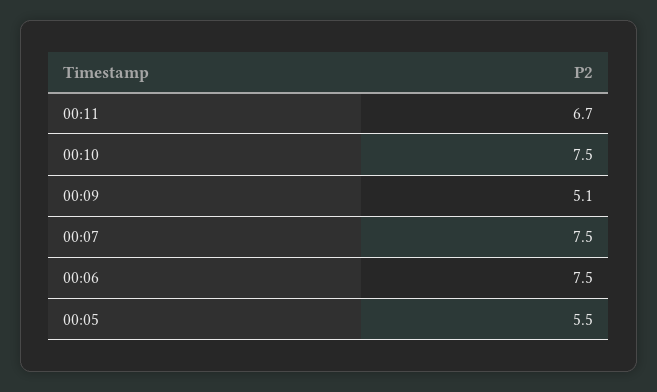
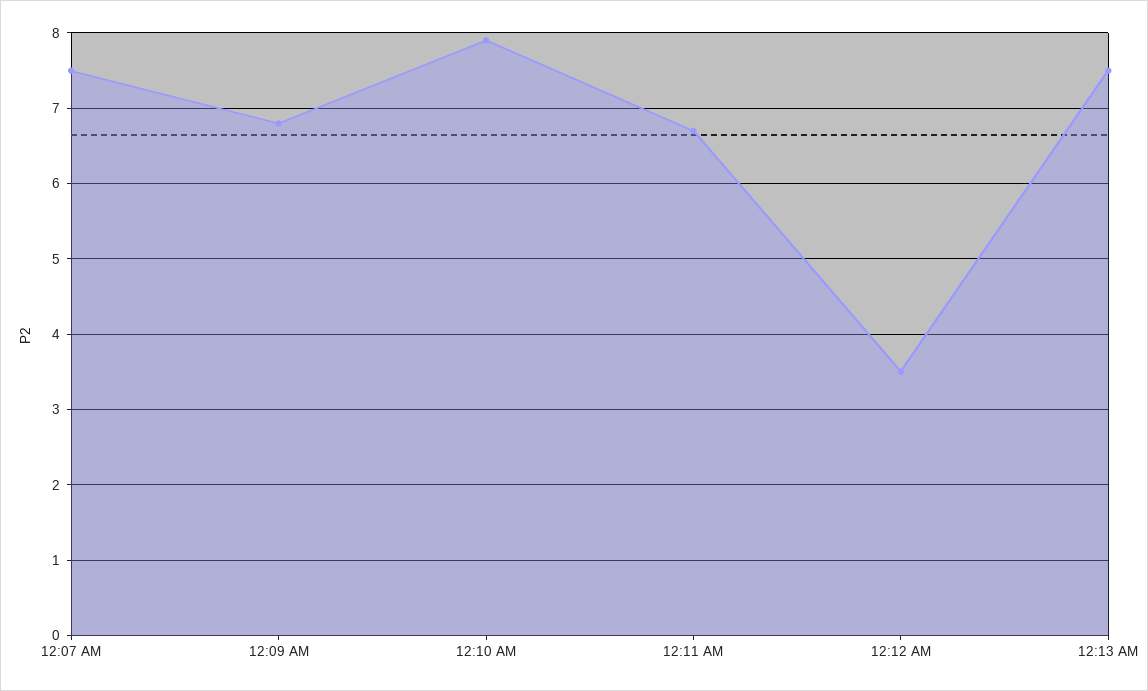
00:10: 7.5 -> 7.9
00:09: 5.1 -> 6.8
00:06: 7.5 -> none
00:05: 5.5 -> none
12:12 AM: none -> 3.5
12:13 AM: none -> 7.5

